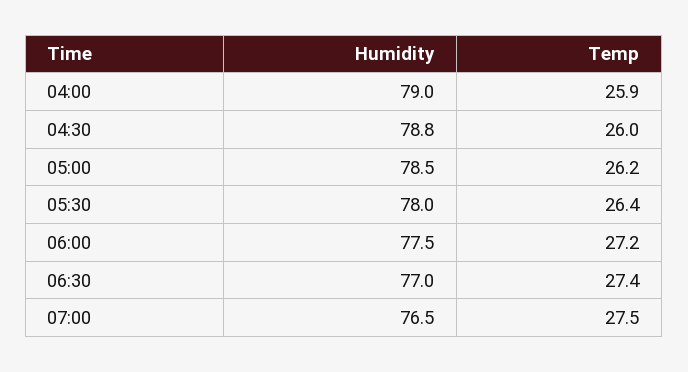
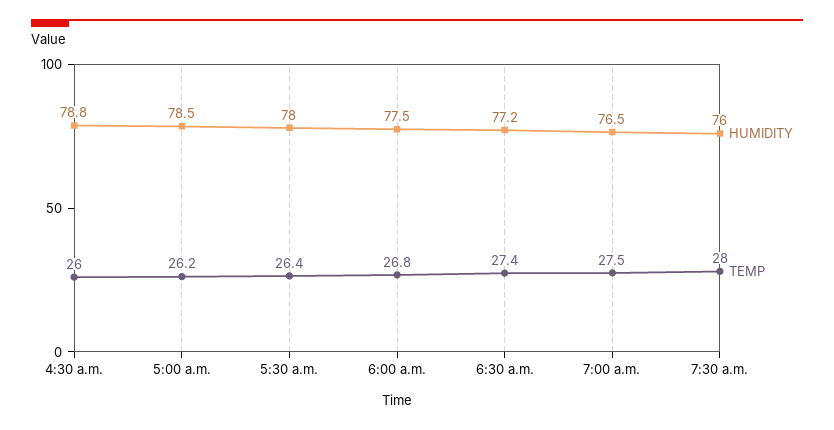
Humidity, 04:00: 79 -> none
Temp, 04:00: 25.9 -> none
Temp, 06:00: 27.2 -> 26.8
Humidity, 06:30: 77 -> 77.2
Humidity, 7:30 a.m.: none -> 76
Temp, 7:30 a.m.: none -> 28

